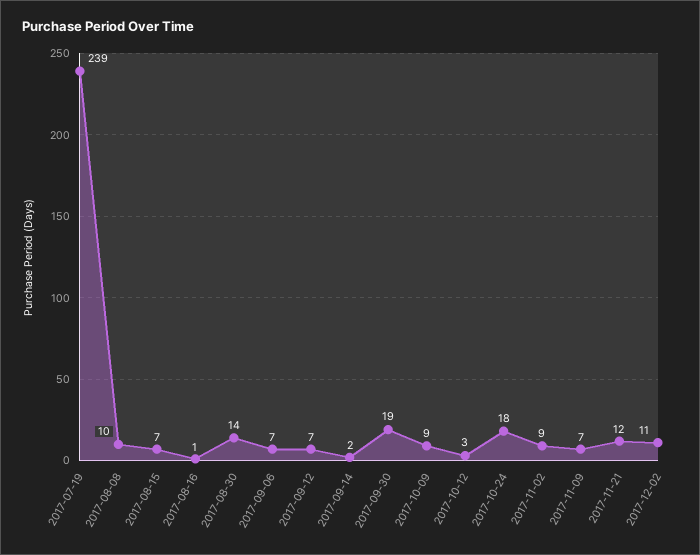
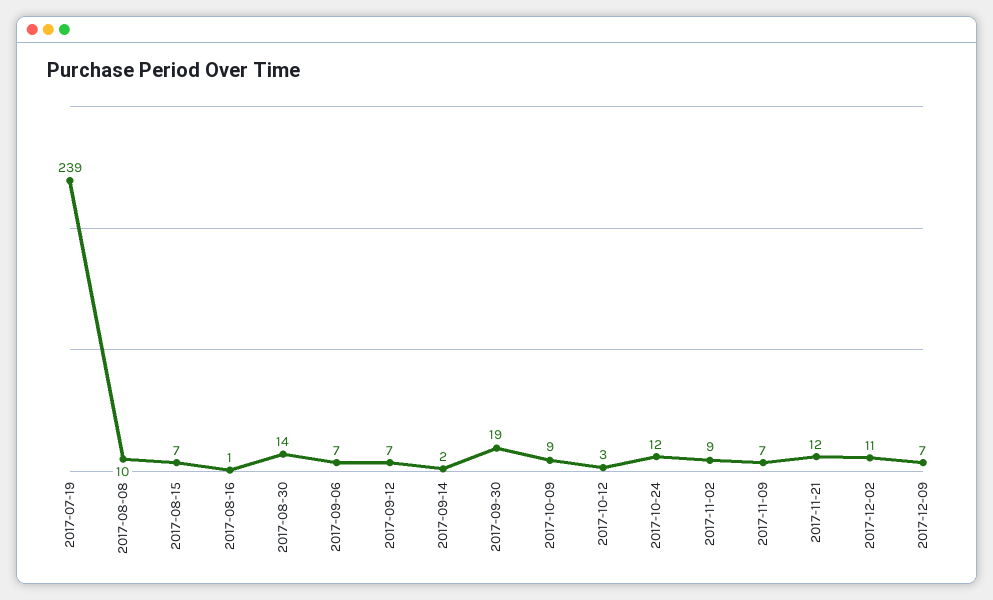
2017-10-24: 18 -> 12
2017-12-09: none -> 7

